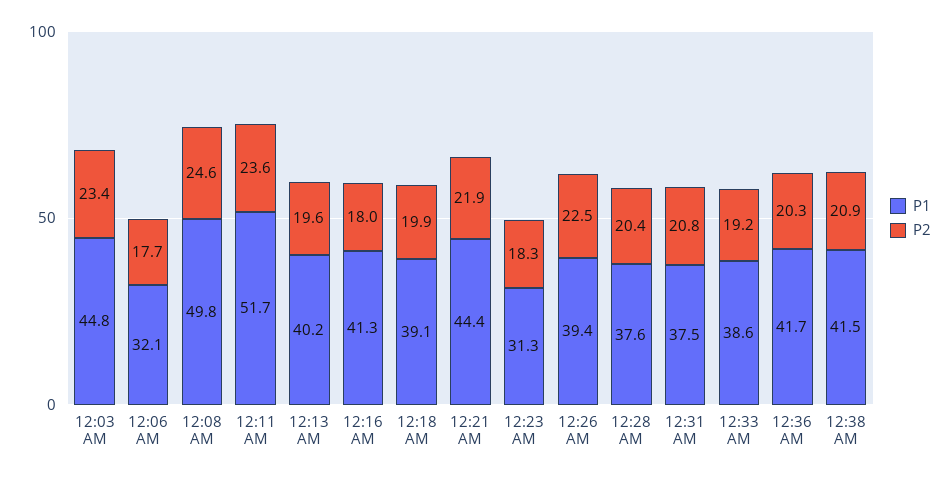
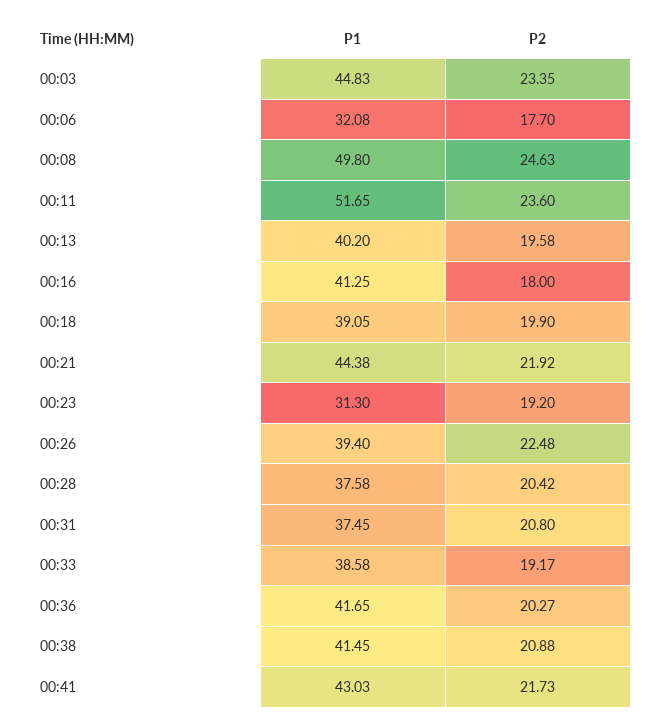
P2, 12:23 AM: 18.3 -> 19.2
P1, 00:41: none -> 43.03
P2, 00:41: none -> 21.73

